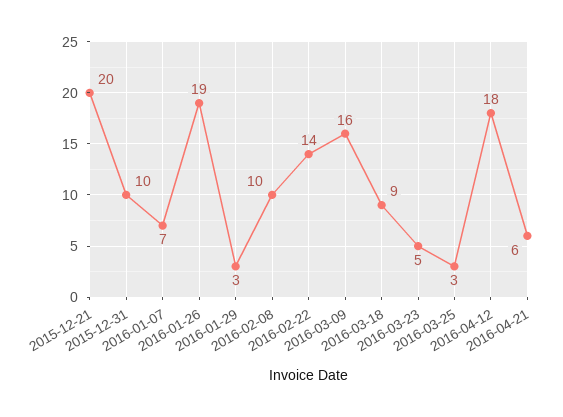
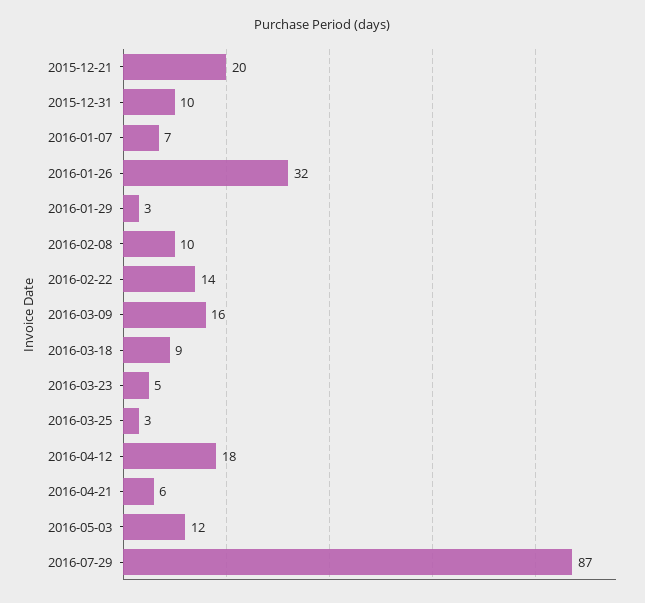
2016-01-26: 19 -> 32
2016-05-03: none -> 12
2016-07-29: none -> 87

